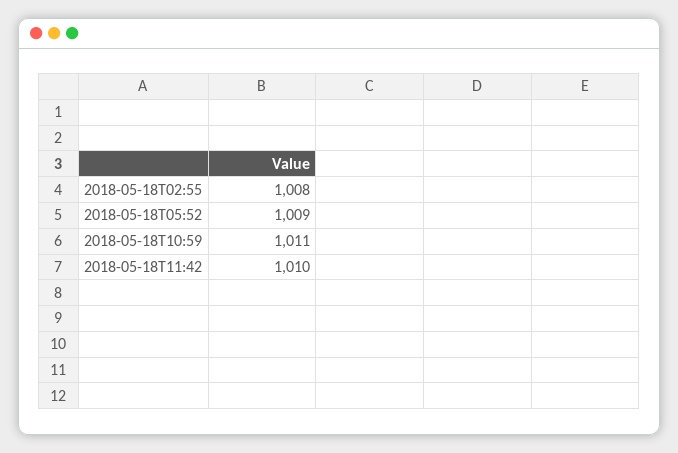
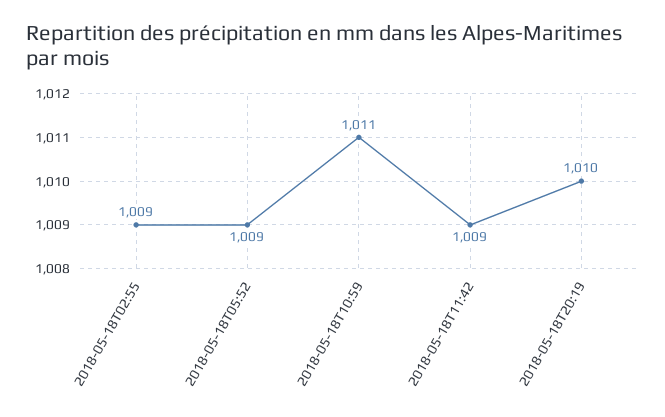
2018-05-18T02:55: 1008 -> 1009
2018-05-18T11:42: 1010 -> 1009
2018-05-18T20:19: none -> 1010

